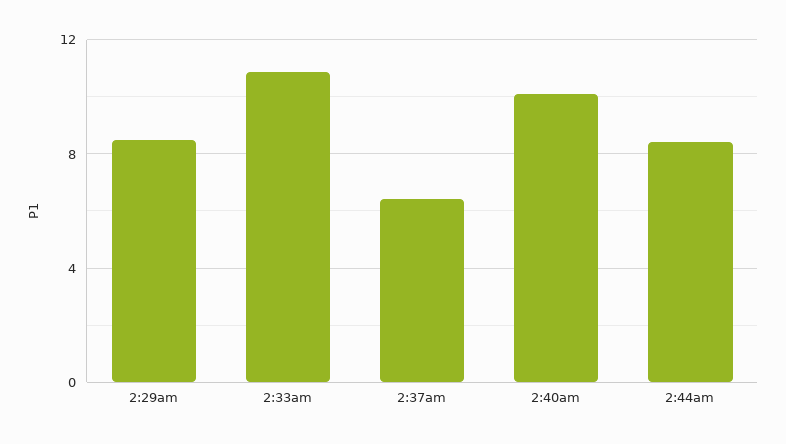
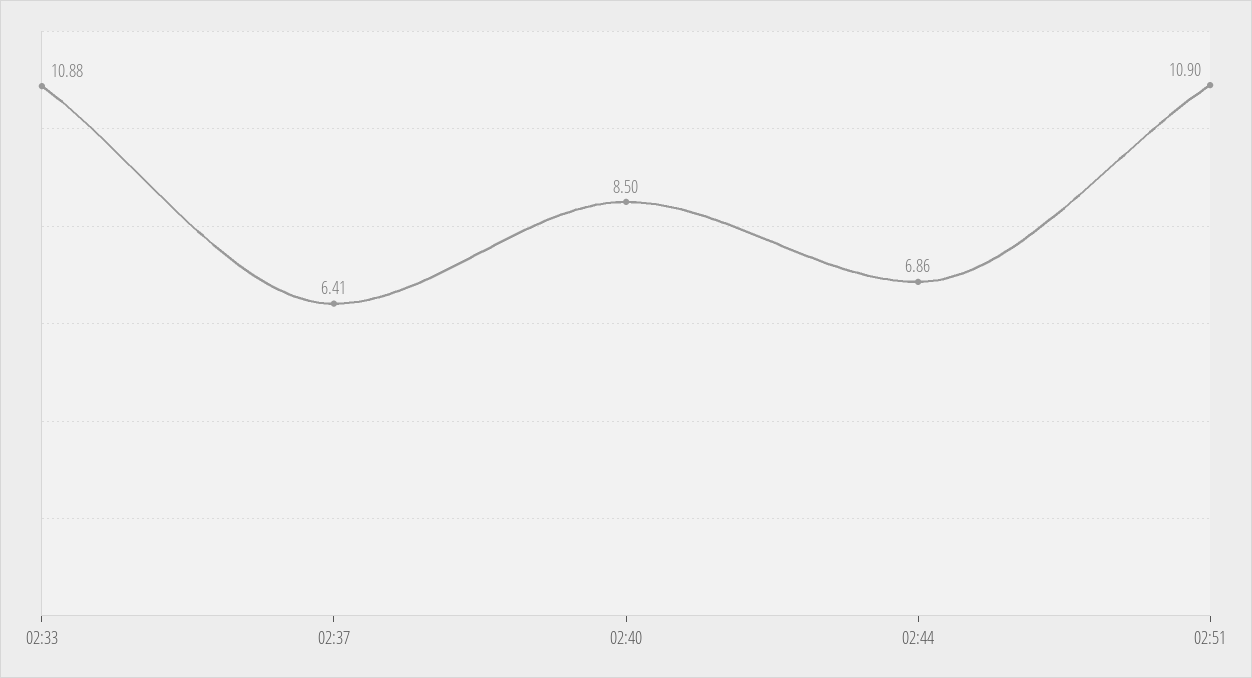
2:29am: 8.5 -> none
2:40am: 10 -> 8.5
2:44am: 8.5 -> 6.86
02:51: none -> 10.9

